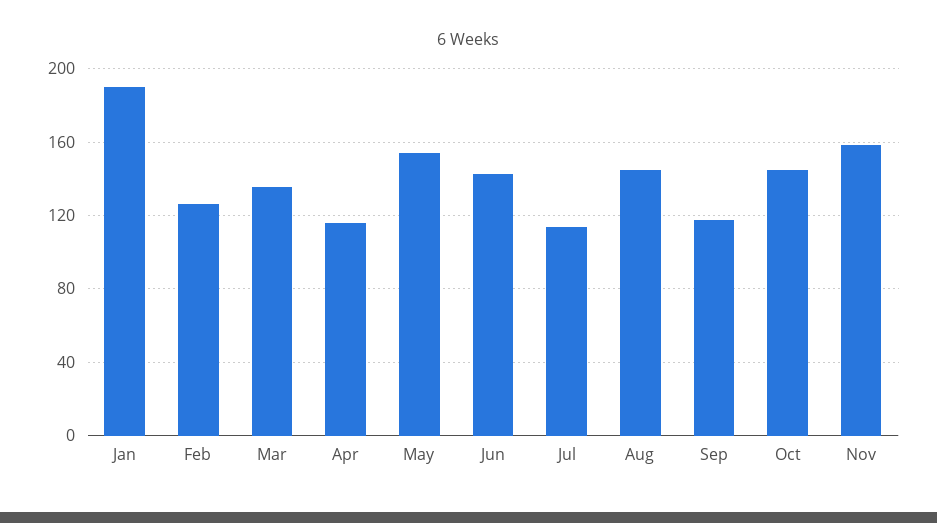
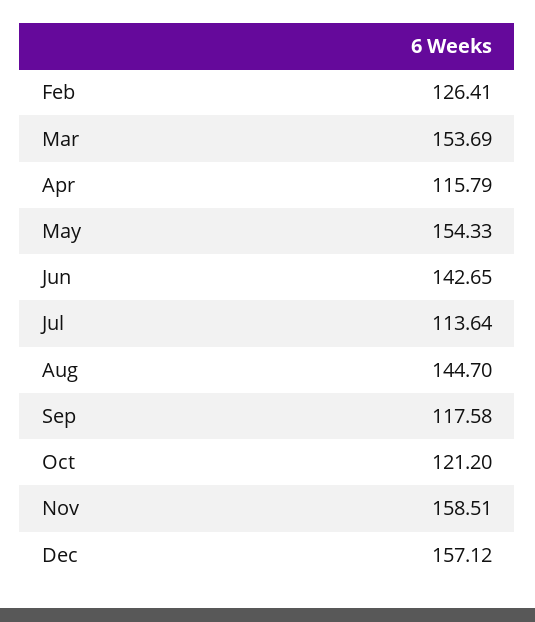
Jan: 190 -> none
Mar: 135 -> 153.69
Oct: 145 -> 121.2
Dec: none -> 157.12

